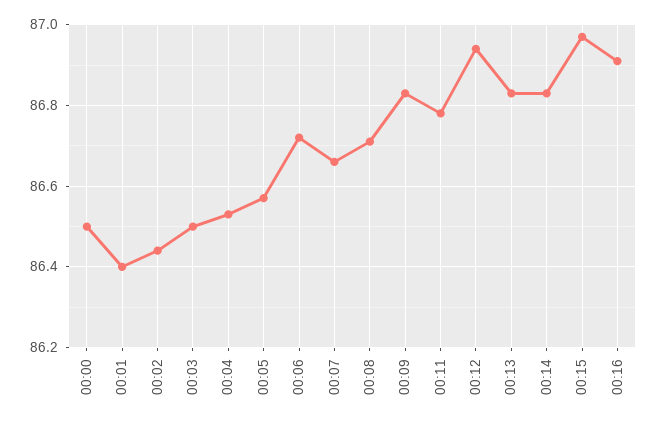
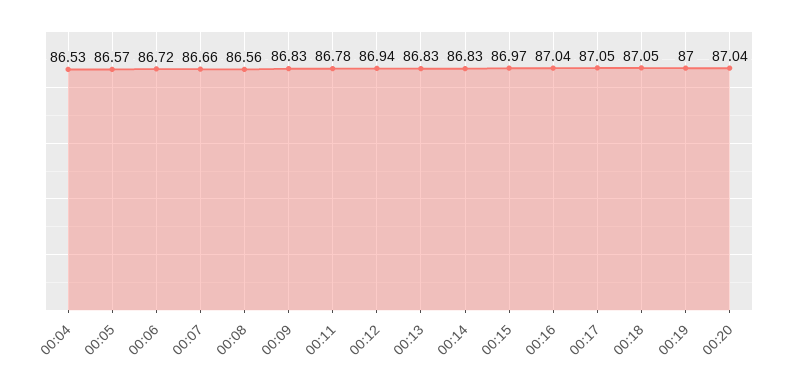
00:00: 86.5 -> none
00:01: 86.4 -> none
00:02: 86.45 -> none
00:03: 86.5 -> none
00:08: 86.7 -> 86.56
00:16: 86.9 -> 87.04
00:17: none -> 87.05
00:18: none -> 87.05
00:19: none -> 87
00:20: none -> 87.04

